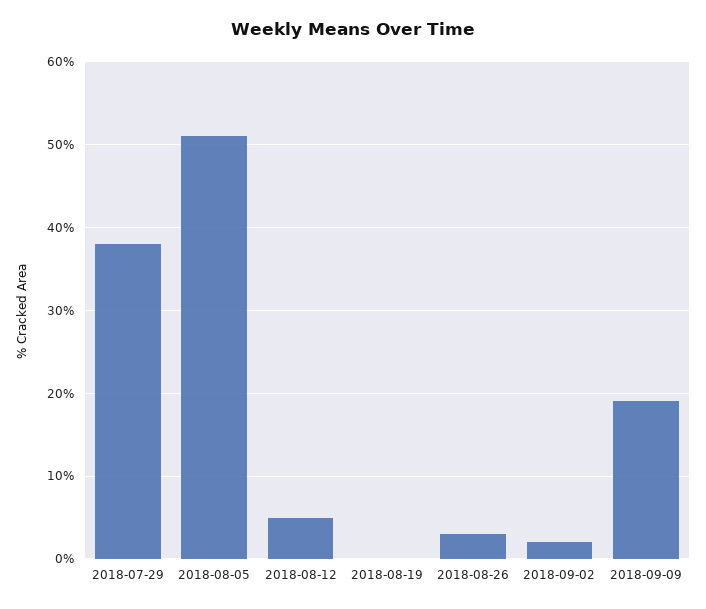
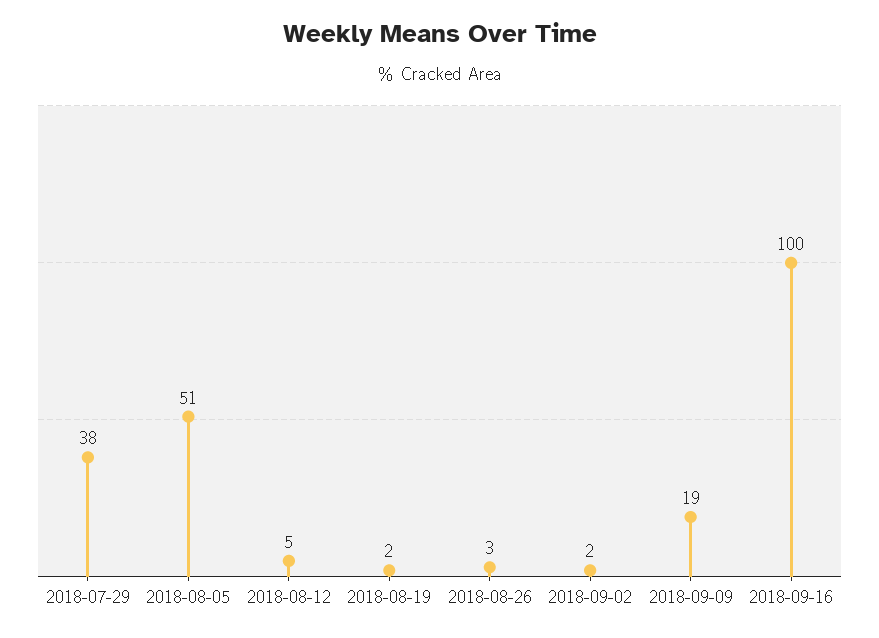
2018-08-19: 0 -> 2
2018-09-16: none -> 100

